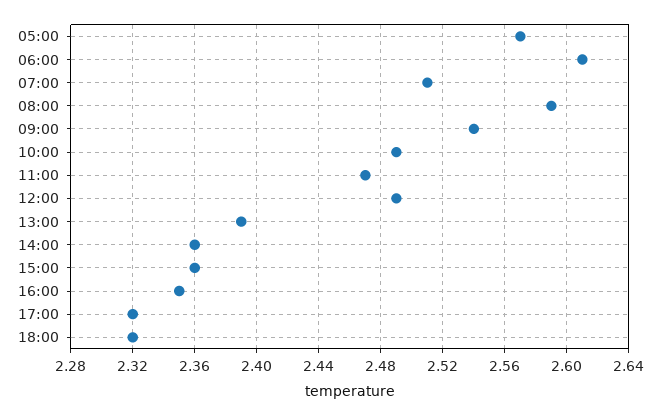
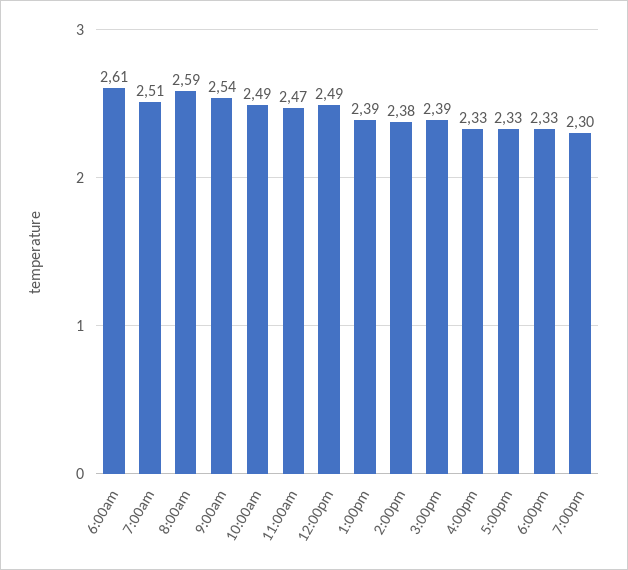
05:00: 2.57 -> none
14:00: 2.36 -> 2.38
15:00: 2.36 -> 2.39
16:00: 2.35 -> 2.33
17:00: 2.32 -> 2.33
18:00: 2.32 -> 2.33
7:00pm: none -> 2.3

